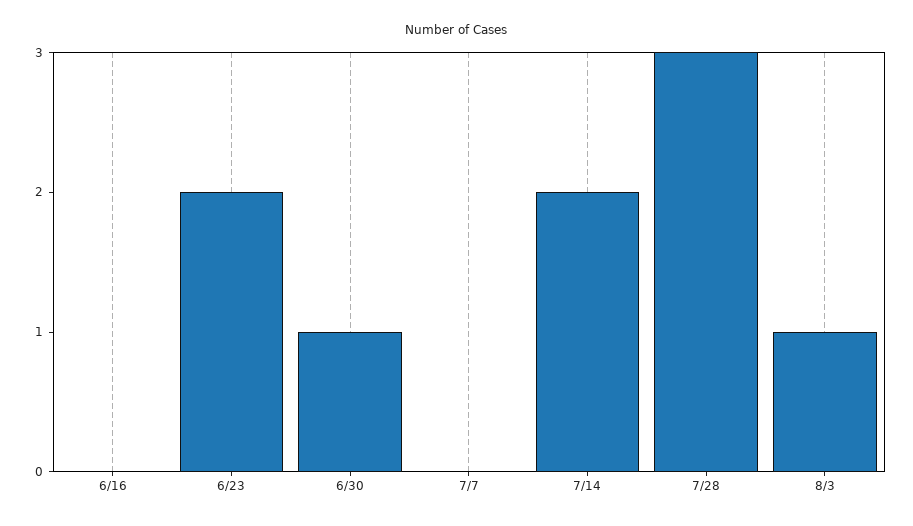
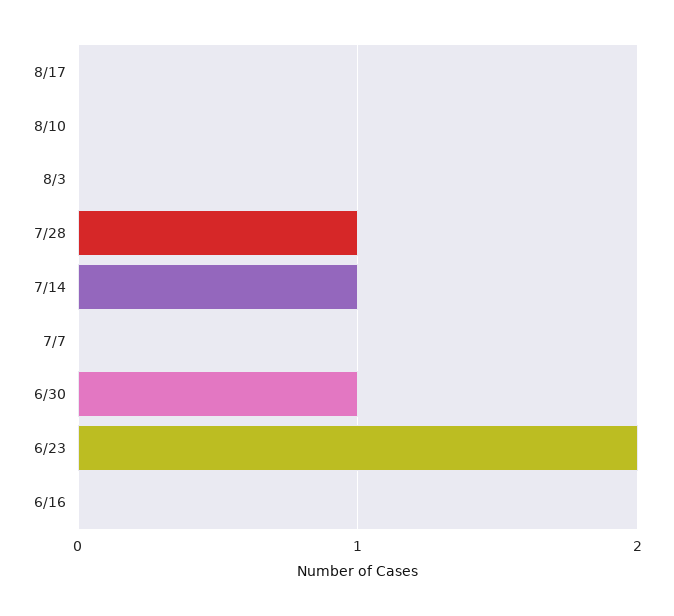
7/14: 2 -> 1
7/28: 3 -> 1
8/3: 1 -> 0
8/17: none -> 0
8/10: none -> 0

